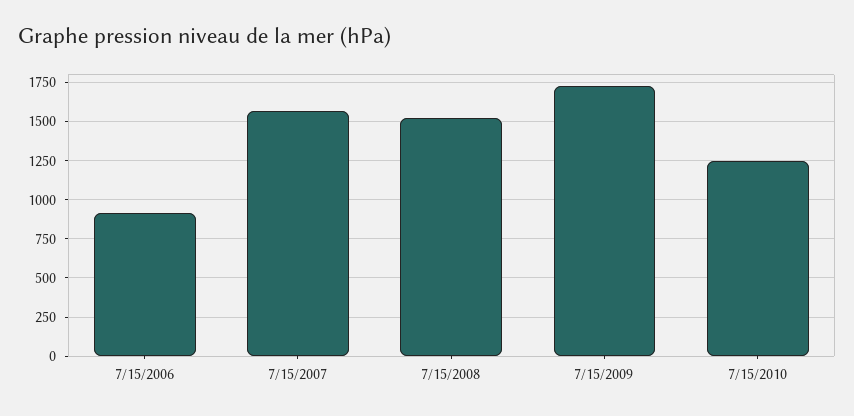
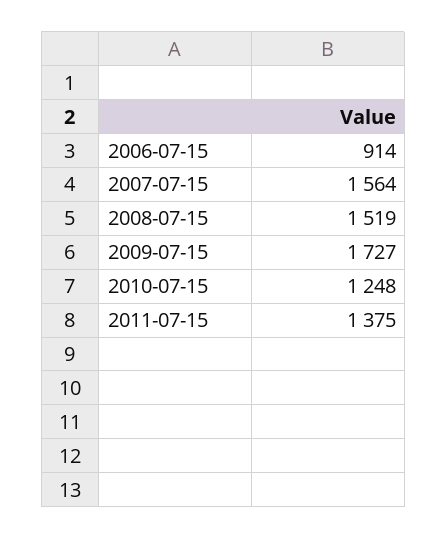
2011-07-15: none -> 1375

